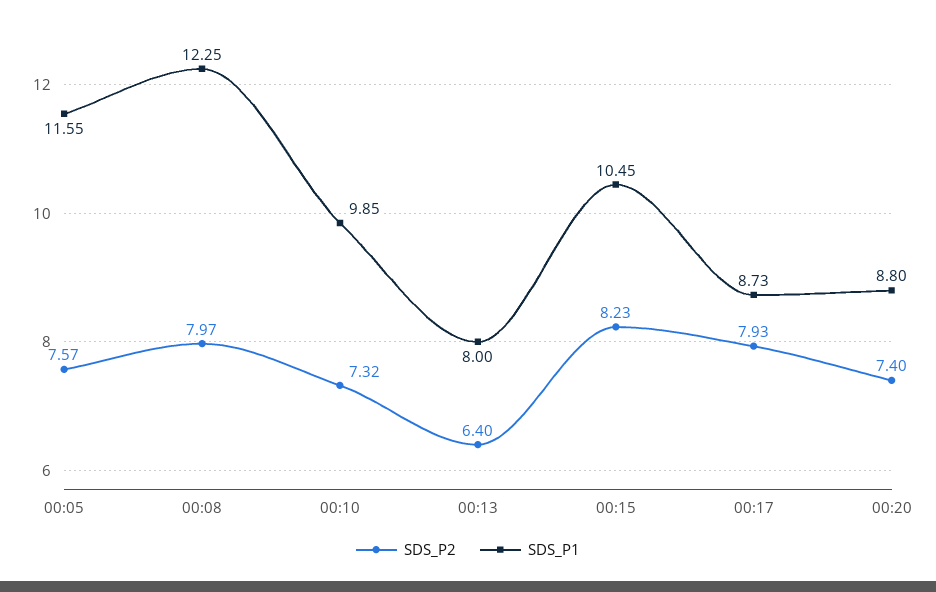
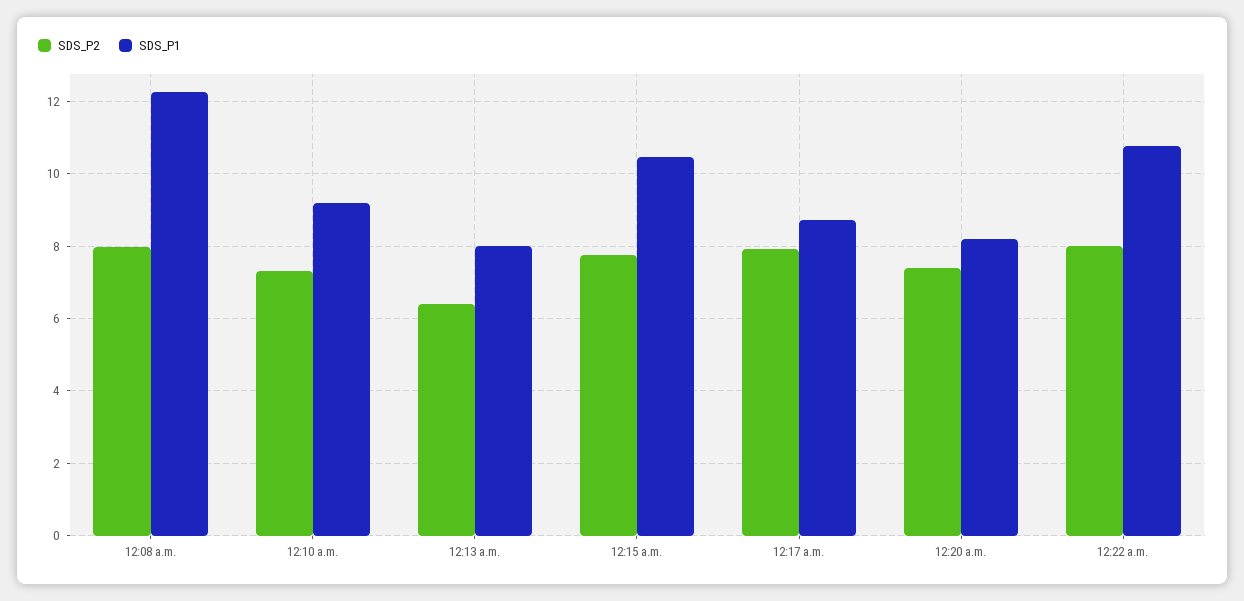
SDS_P2, 00:05: 7.57 -> none
SDS_P1, 00:05: 11.55 -> none
SDS_P1, 00:10: 9.85 -> 9.2
SDS_P2, 00:15: 8.23 -> 7.8
SDS_P1, 00:20: 8.8 -> 8.2
SDS_P2, 12:22 a.m.: none -> 8
SDS_P1, 12:22 a.m.: none -> 10.8

